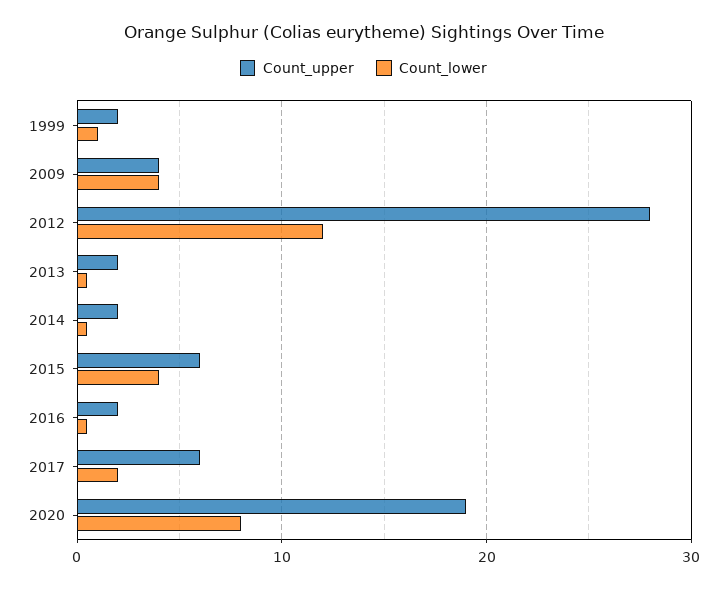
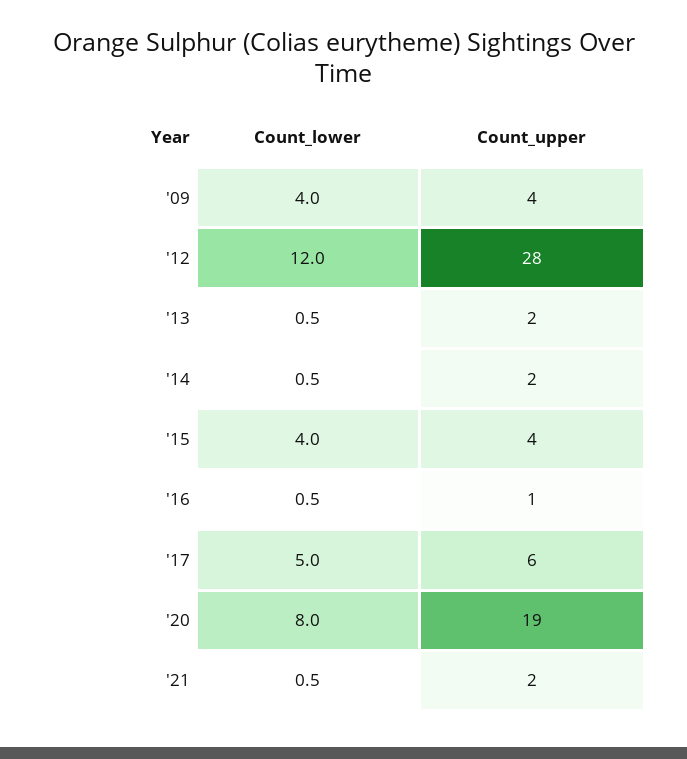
Count_upper, 1999: 2 -> none
Count_lower, 1999: 1 -> none
Count_upper, 2015: 6 -> 4
Count_upper, 2016: 2 -> 1
Count_lower, 2017: 2 -> 5
Count_lower, '21: none -> 0.5
Count_upper, '21: none -> 2

